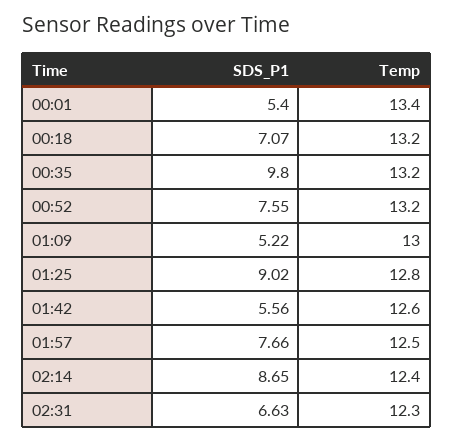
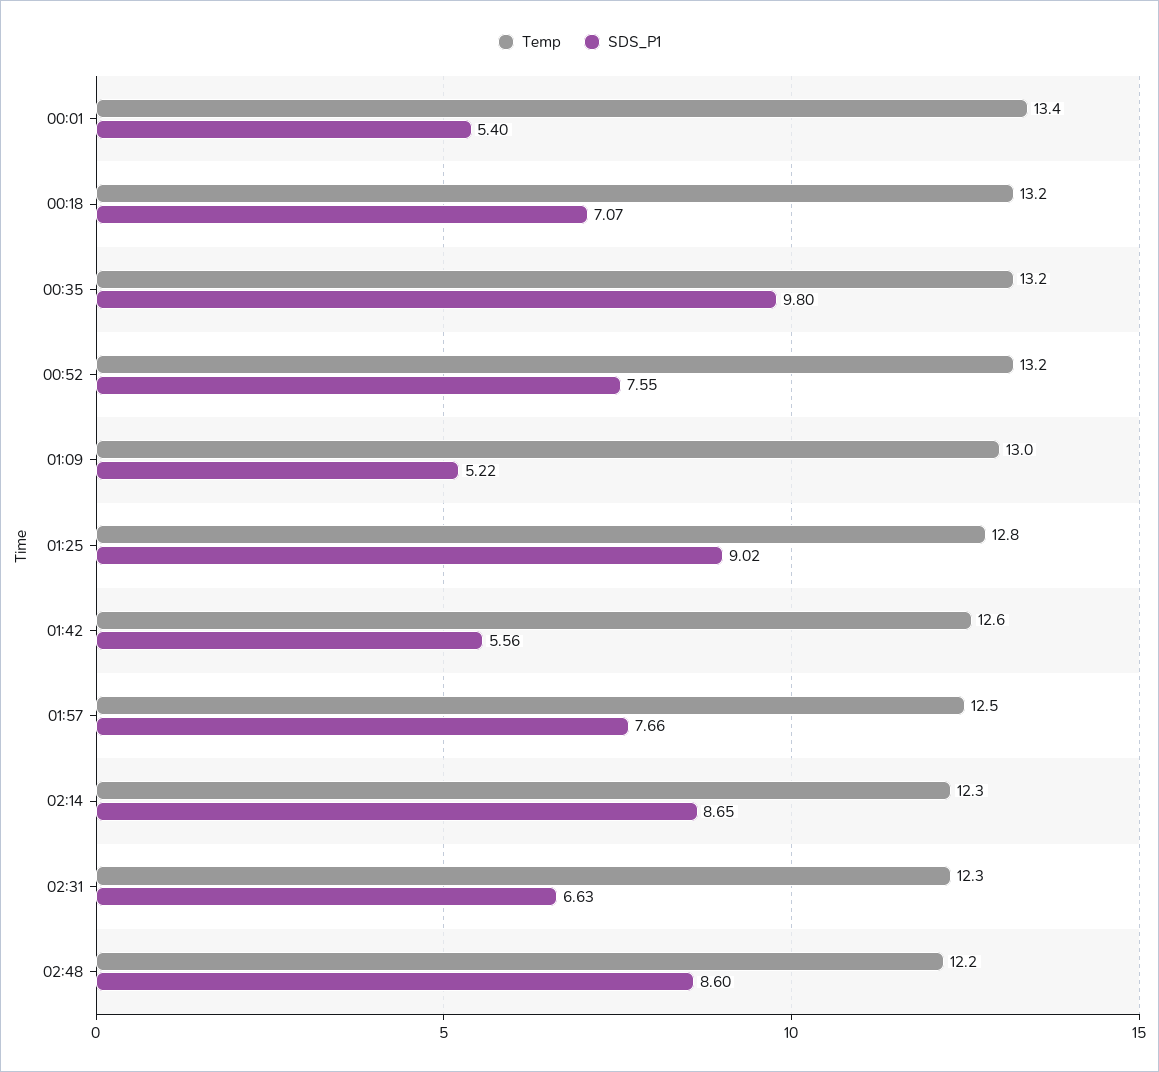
Temp, 02:14: 12.4 -> 12.3
Temp, 02:48: none -> 12.2
SDS_P1, 02:48: none -> 8.6

